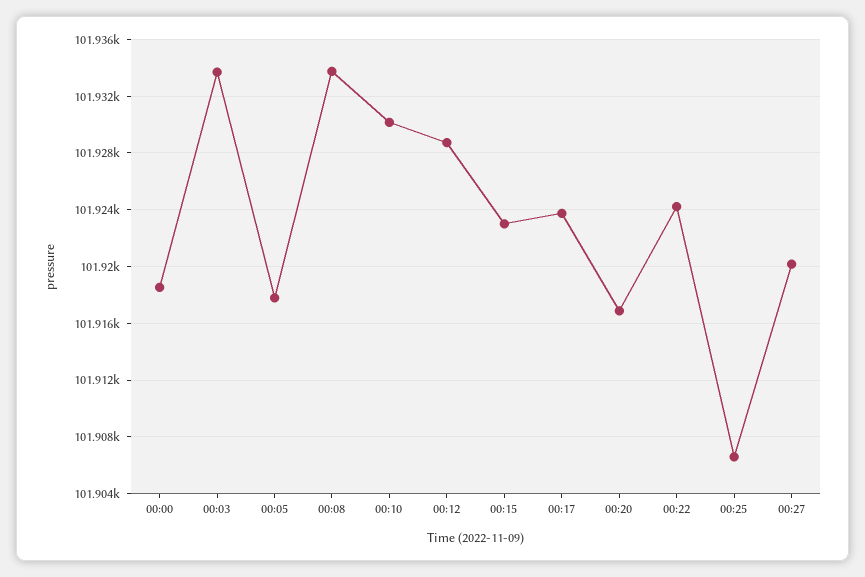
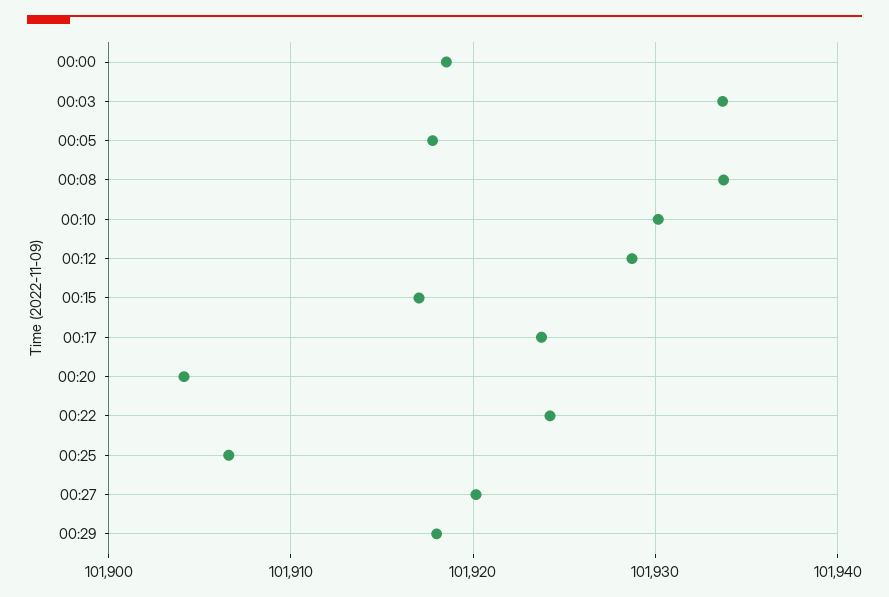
00:15: 101923 -> 101917
00:20: 101917 -> 101904
00:29: none -> 101918

